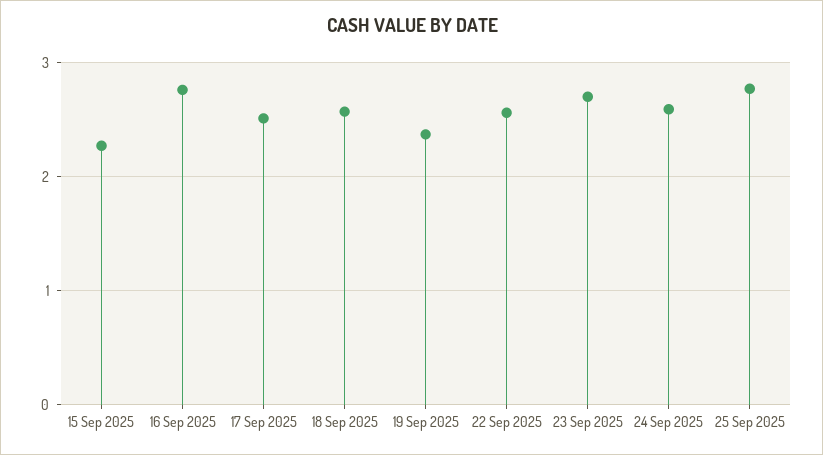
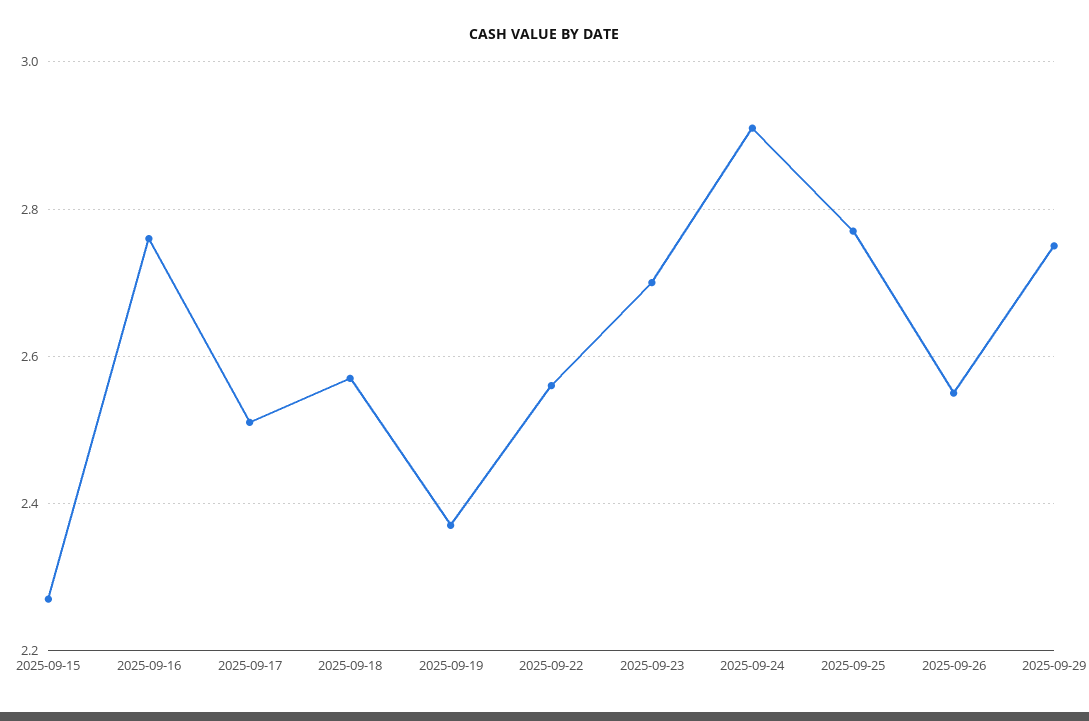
24 Sep 2025: 2.6 -> 2.9
2025-09-26: none -> 2.55
2025-09-29: none -> 2.75

